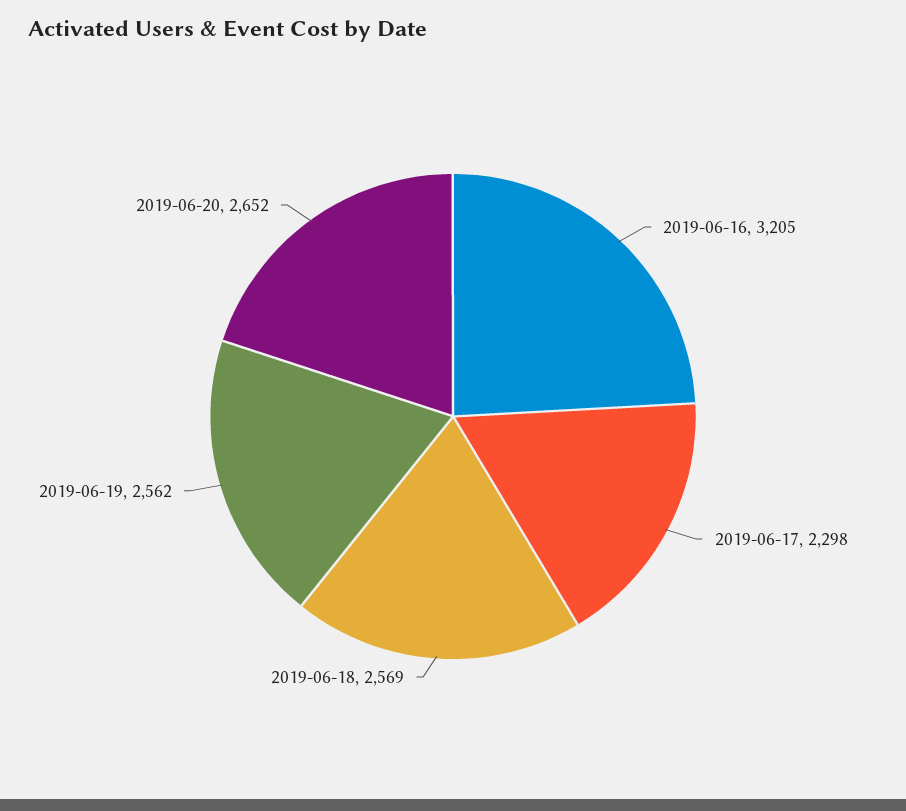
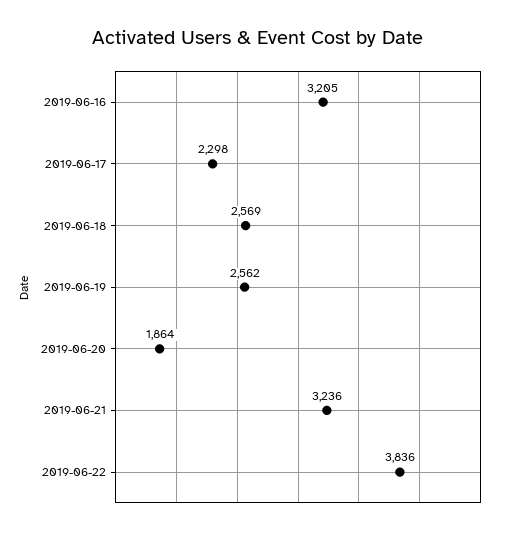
2019-06-20: 2652 -> 1864
2019-06-21: none -> 3236
2019-06-22: none -> 3836

